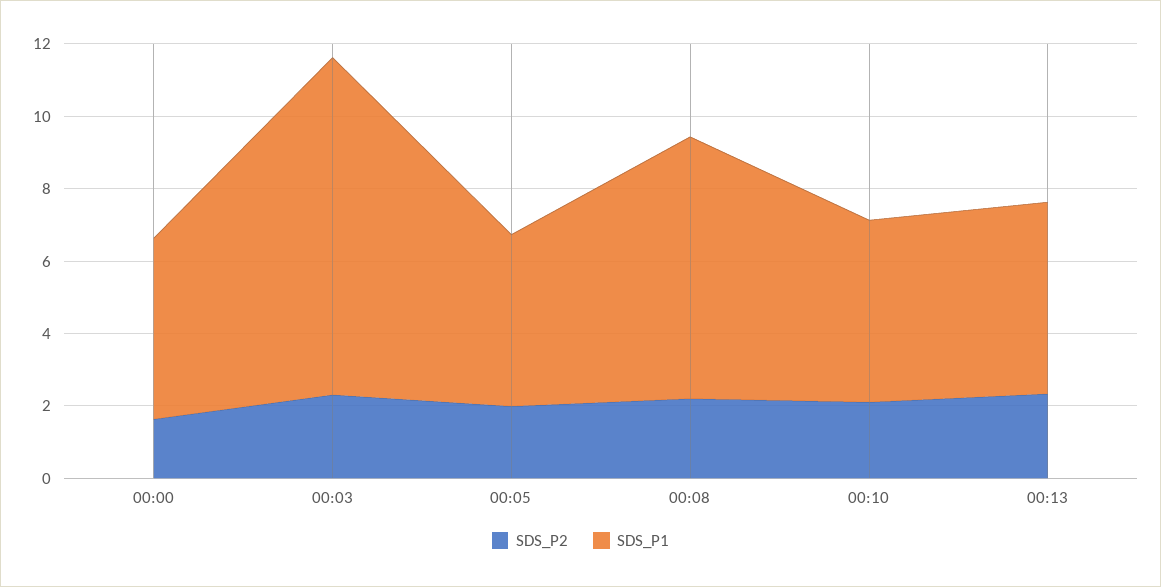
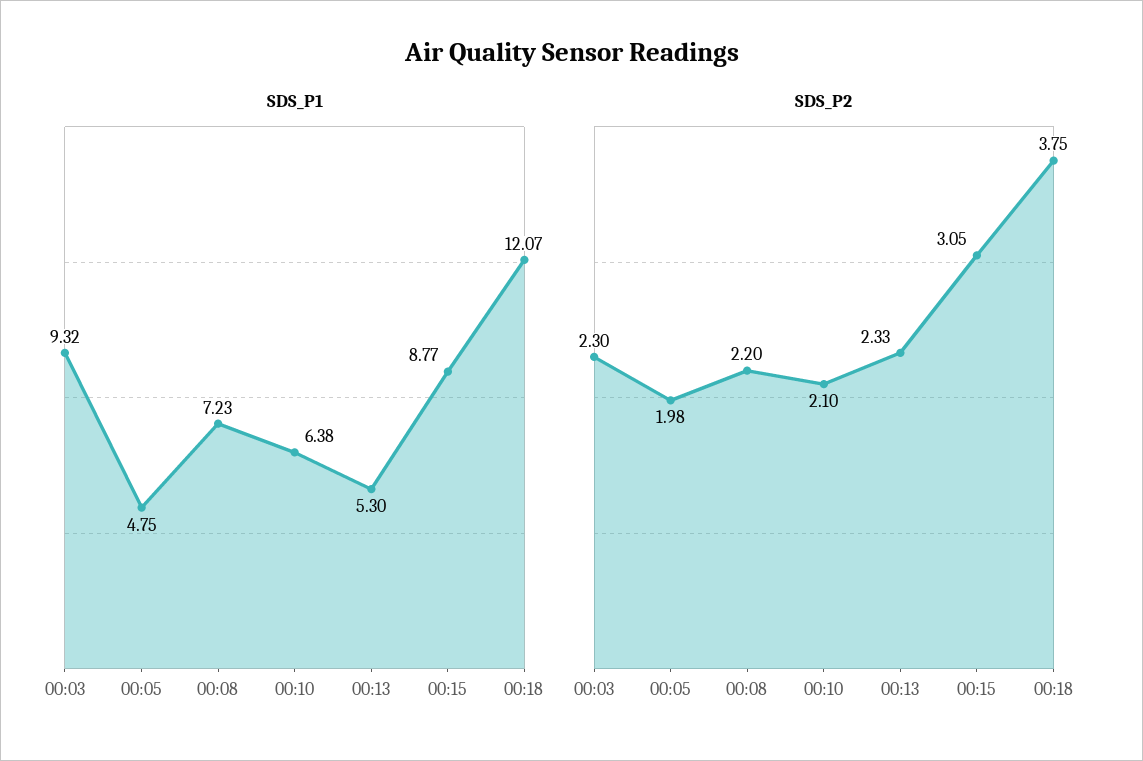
SDS_P2, 00:00: 1.5 -> none
SDS_P1, 00:00: 5 -> none
SDS_P1, 00:10: 5 -> 6.38
SDS_P1, 00:15: none -> 8.77
SDS_P1, 00:18: none -> 12.07
SDS_P2, 00:15: none -> 3.05
SDS_P2, 00:18: none -> 3.75

